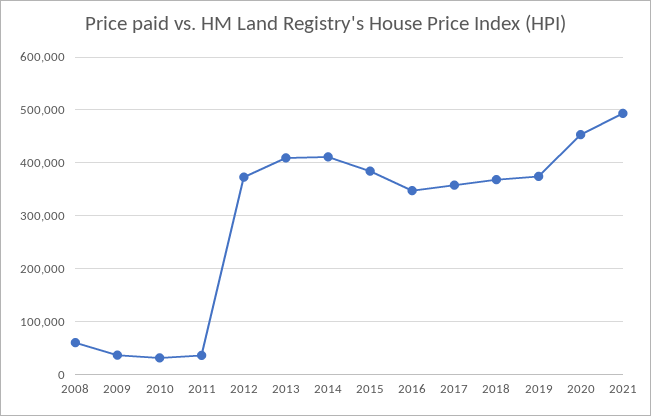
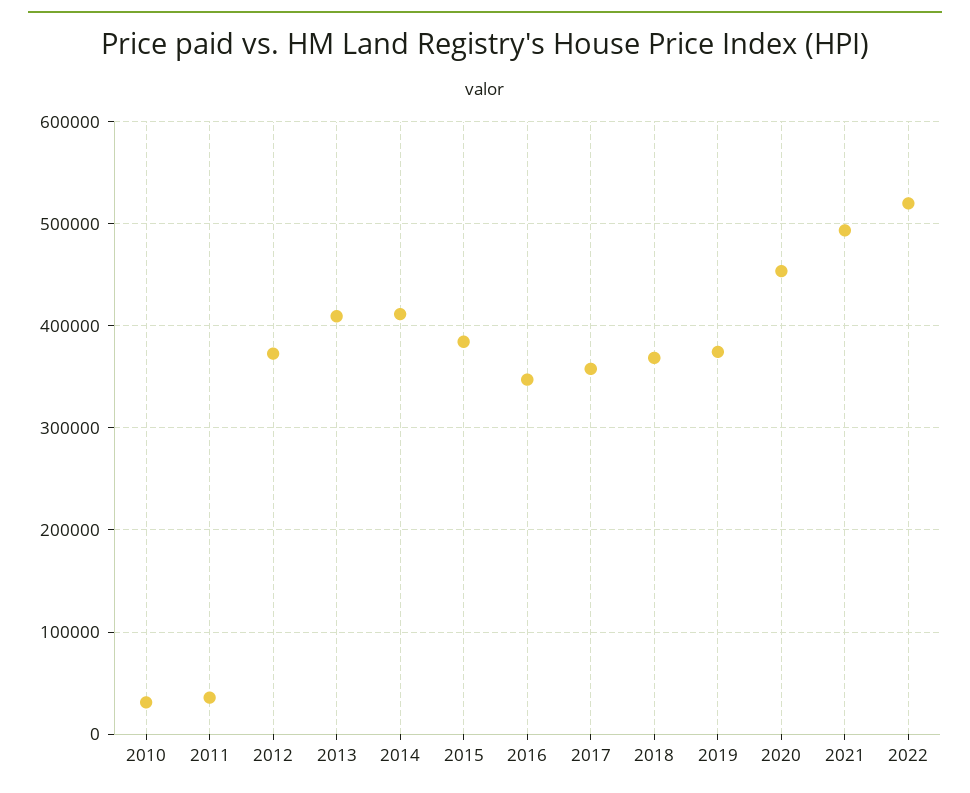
2008: 60000 -> none
2009: 40000 -> none
2022: none -> 520000

